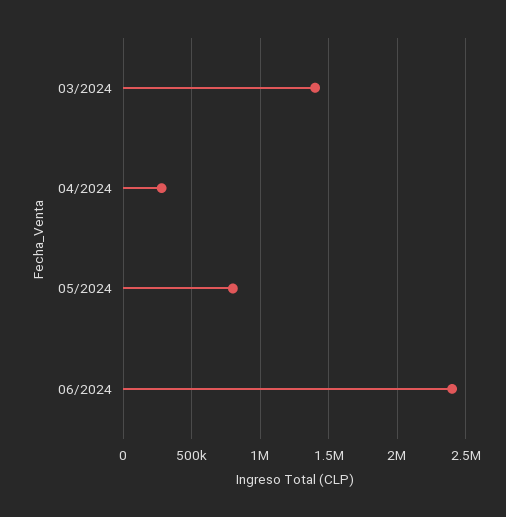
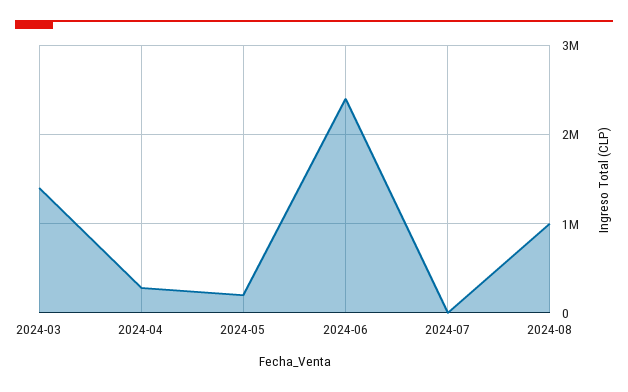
05/2024: 800000 -> 200000
2024-07: none -> 0
2024-08: none -> 1000000

